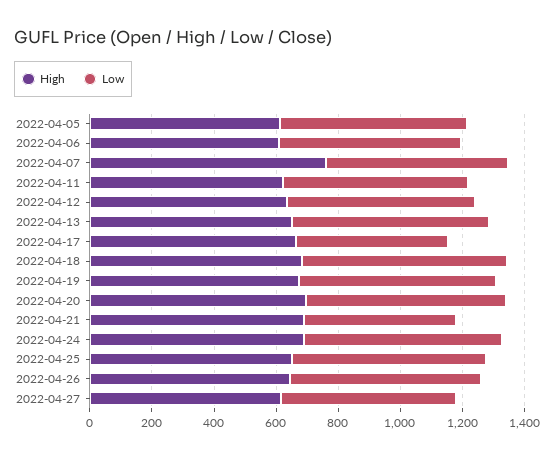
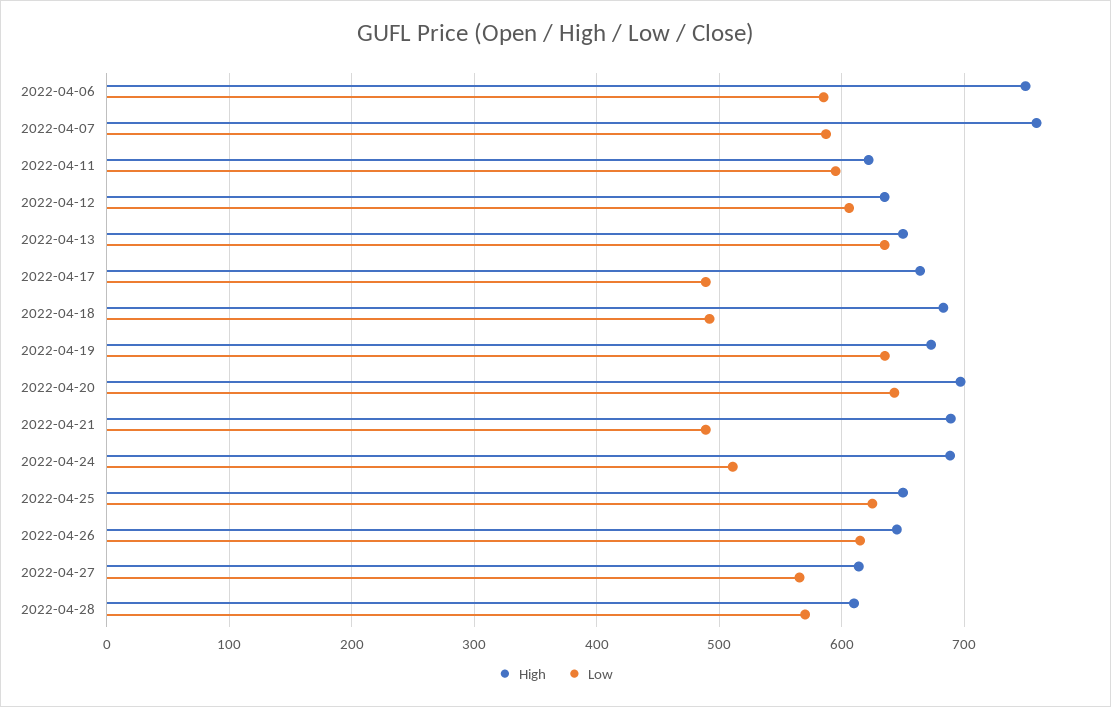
High, 2022-04-05: 600 -> none
Low, 2022-04-05: 600 -> none
High, 2022-04-06: 600 -> 750
Low, 2022-04-18: 650 -> 490
Low, 2022-04-24: 650 -> 510
High, 2022-04-28: none -> 610
Low, 2022-04-28: none -> 570

